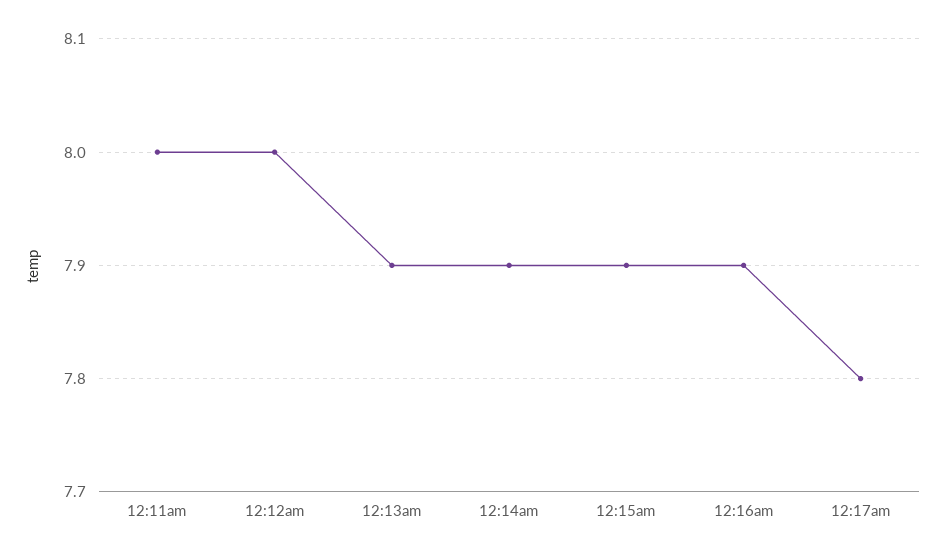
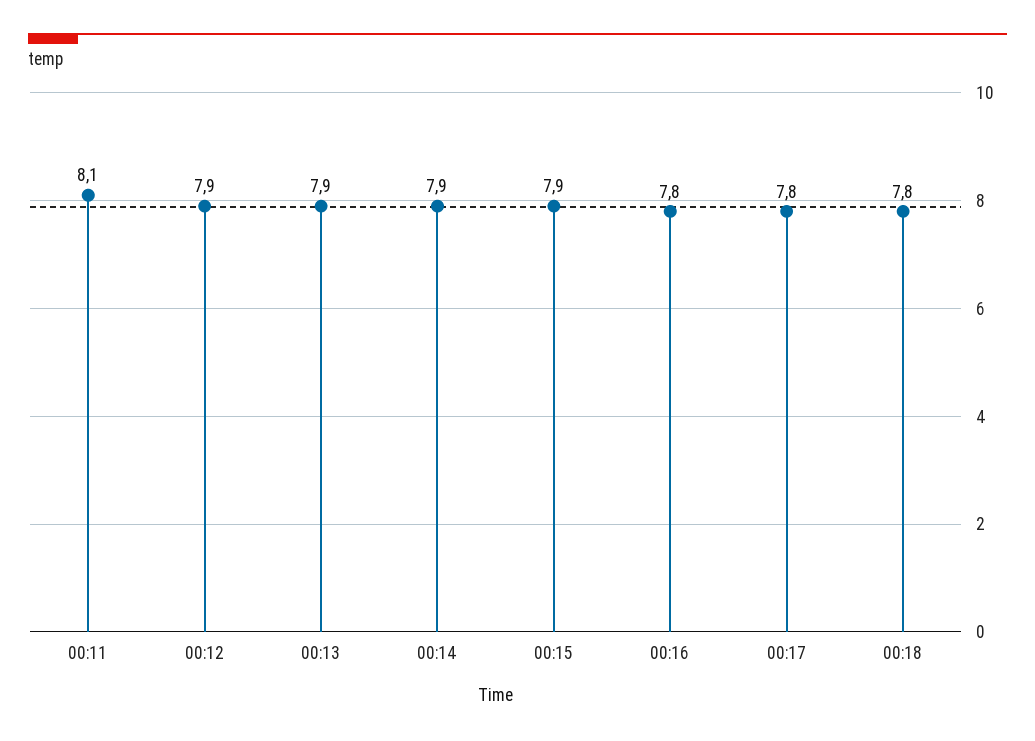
12:11am: 8 -> 8.1
12:12am: 8 -> 7.9
12:16am: 7.9 -> 7.8
00:18: none -> 7.8

